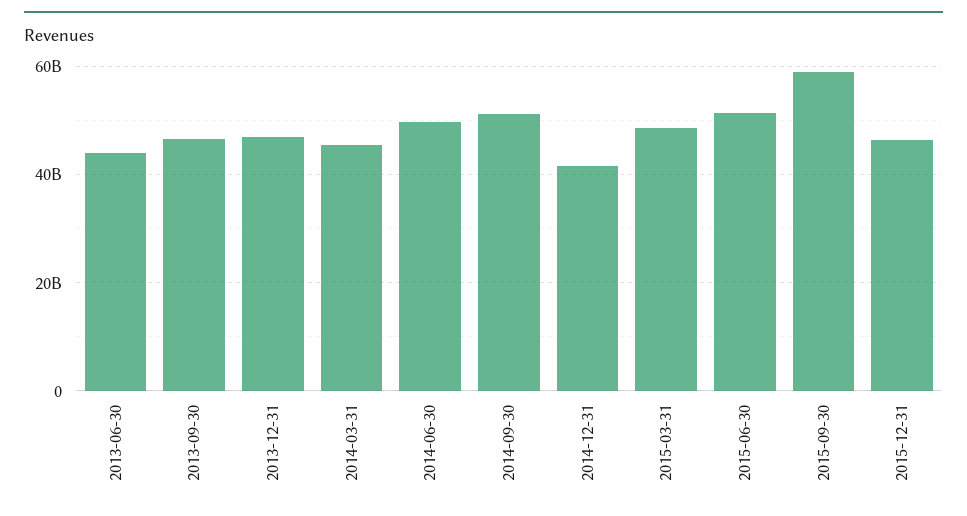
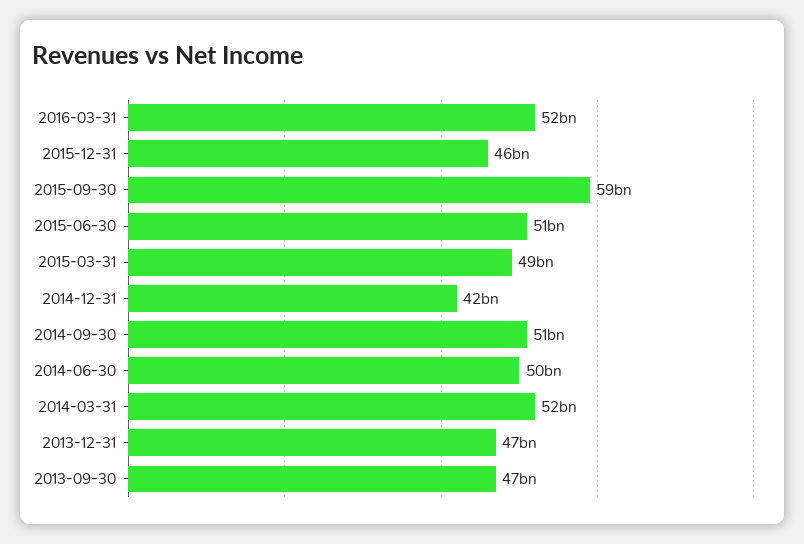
2013-06-30: 44000000000 -> none
2014-03-31: 46000000000 -> 52000000000
2016-03-31: none -> 52000000000

